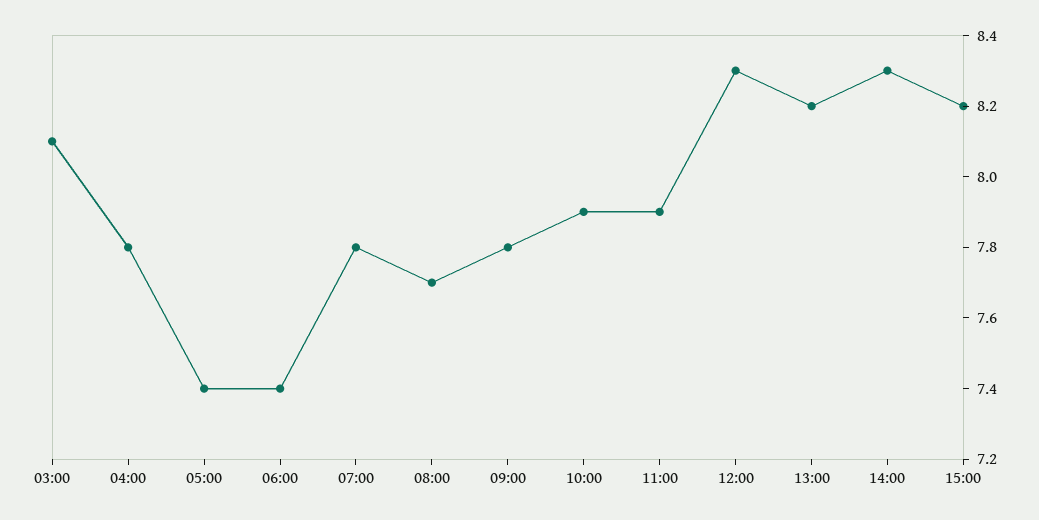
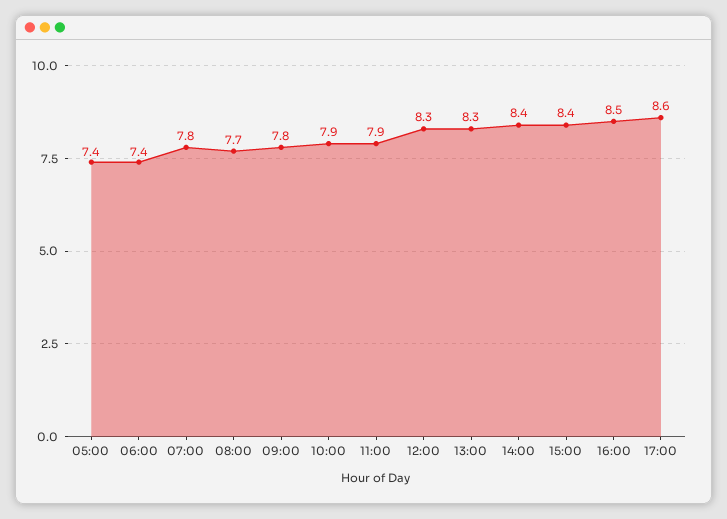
03:00: 8.1 -> none
04:00: 7.8 -> none
13:00: 8.2 -> 8.3
14:00: 8.3 -> 8.4
15:00: 8.2 -> 8.4
16:00: none -> 8.5
17:00: none -> 8.6

